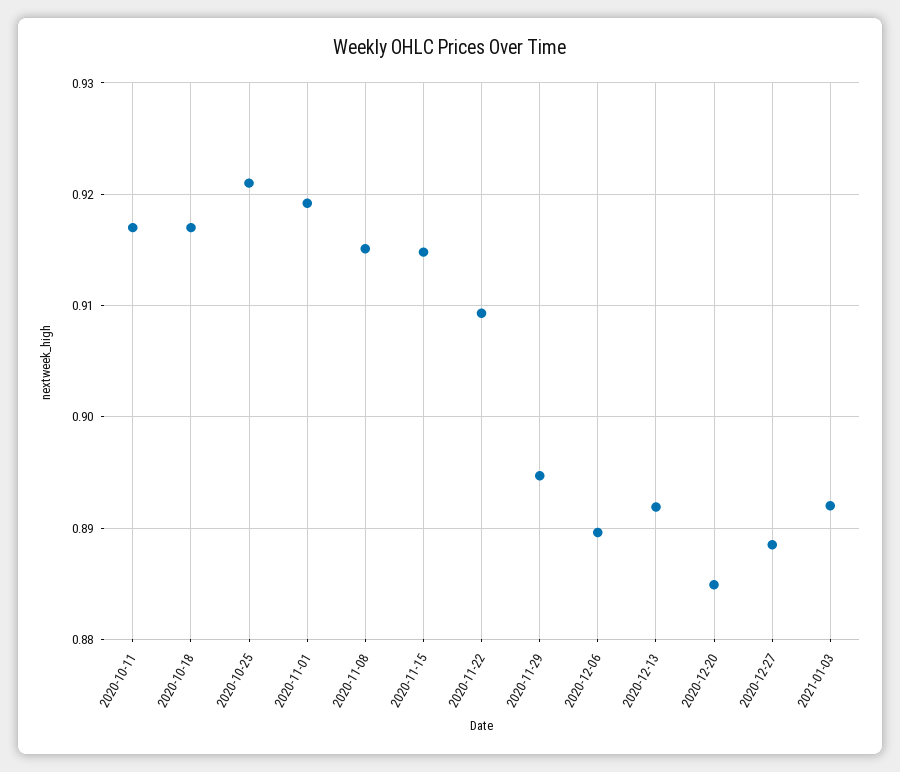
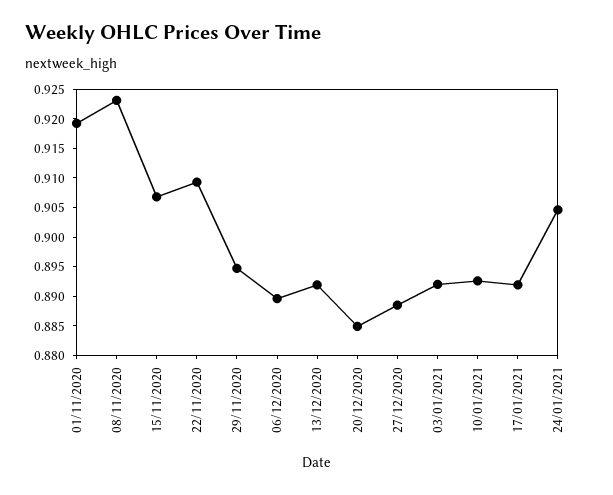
2020-10-11: 0.917 -> none
2020-10-18: 0.917 -> none
2020-10-25: 0.921 -> none
2020-11-08: 0.915 -> 0.9225
2020-11-15: 0.915 -> 0.9075
10/01/2021: none -> 0.8925
17/01/2021: none -> 0.8925
24/01/2021: none -> 0.905

